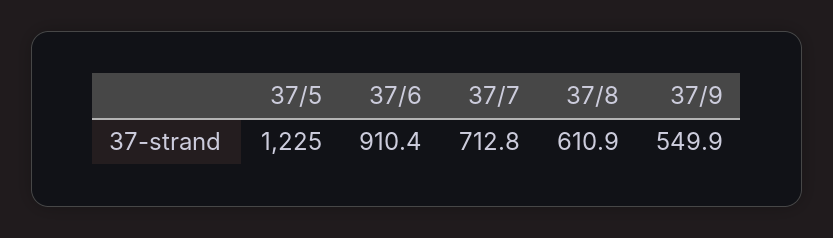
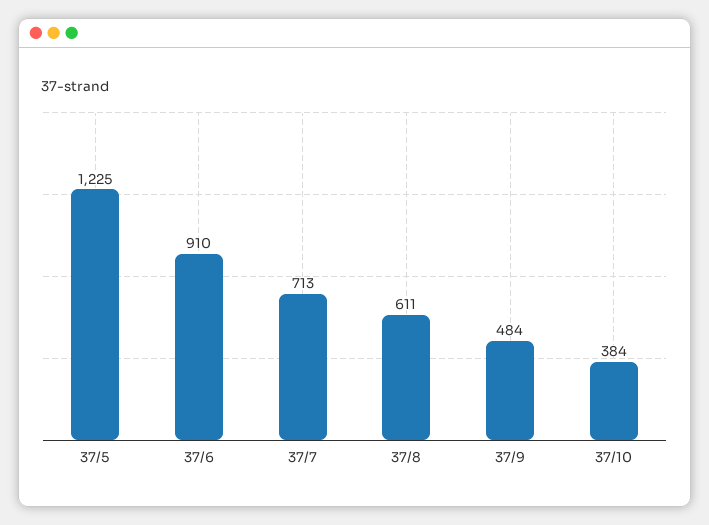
37/9: 549.9 -> 484
37/10: none -> 384

